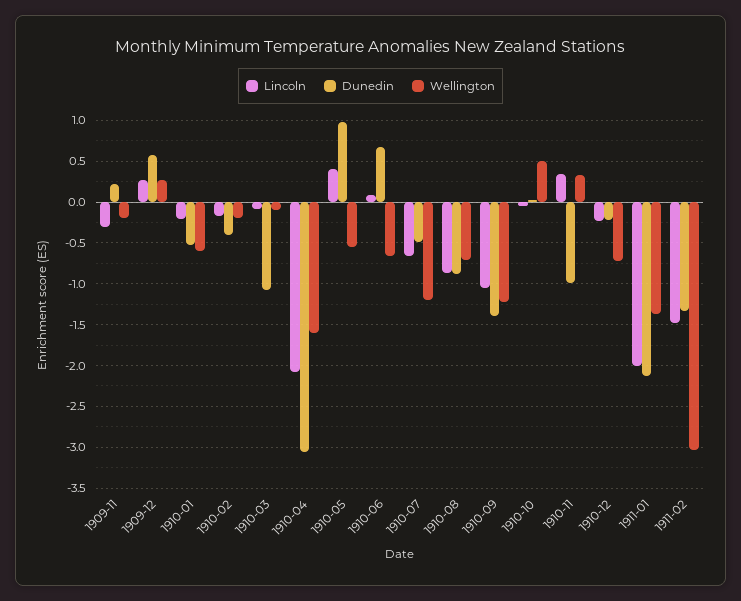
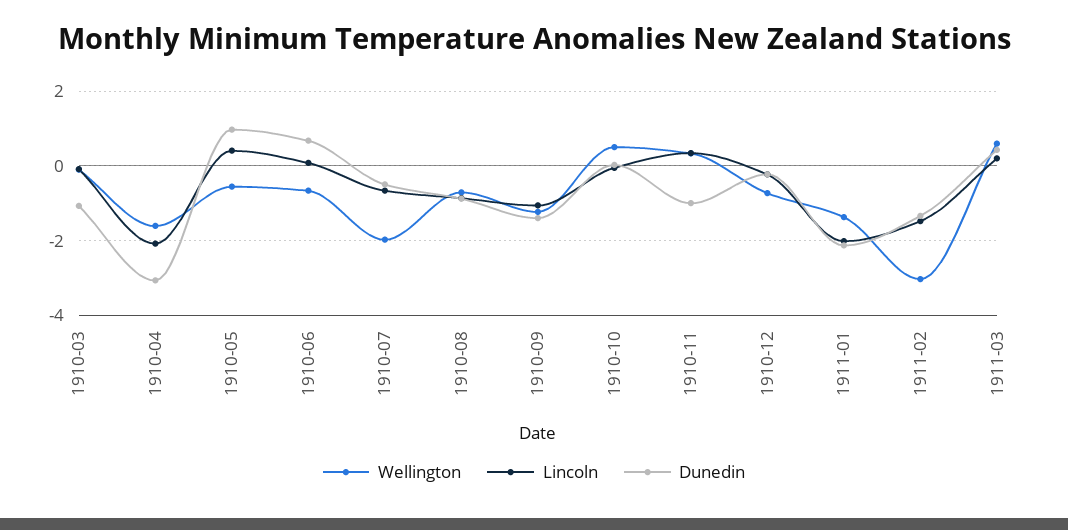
Lincoln, 1909-11: -0.3 -> none
Dunedin, 1909-11: 0.2 -> none
Wellington, 1909-11: -0.2 -> none
Lincoln, 1909-12: 0.3 -> none
Dunedin, 1909-12: 0.6 -> none
Wellington, 1909-12: 0.3 -> none
Lincoln, 1910-01: -0.2 -> none
Dunedin, 1910-01: -0.5 -> none
Wellington, 1910-01: -0.6 -> none
Lincoln, 1910-02: -0.2 -> none
Dunedin, 1910-02: -0.4 -> none
Wellington, 1910-02: -0.2 -> none
Wellington, 1910-07: -1.2 -> -2
Wellington, 1911-03: none -> 0.6
Lincoln, 1911-03: none -> 0.2
Dunedin, 1911-03: none -> 0.4

